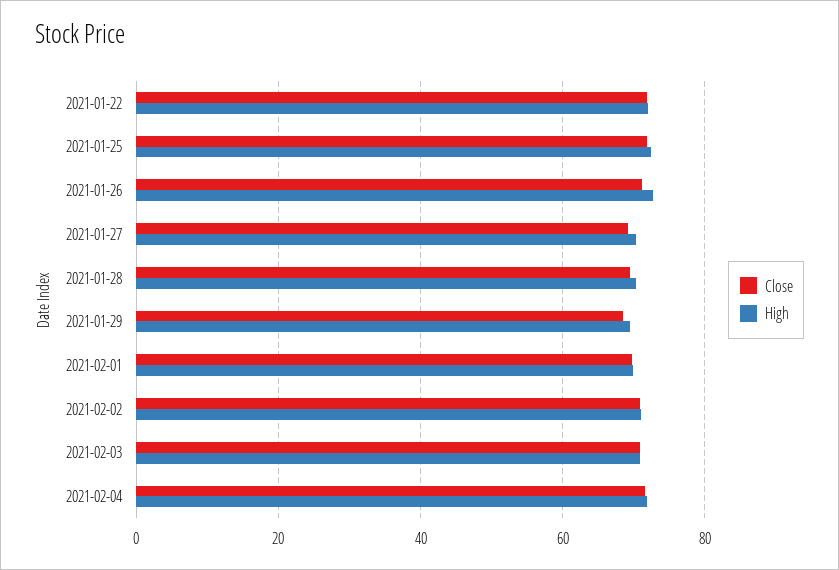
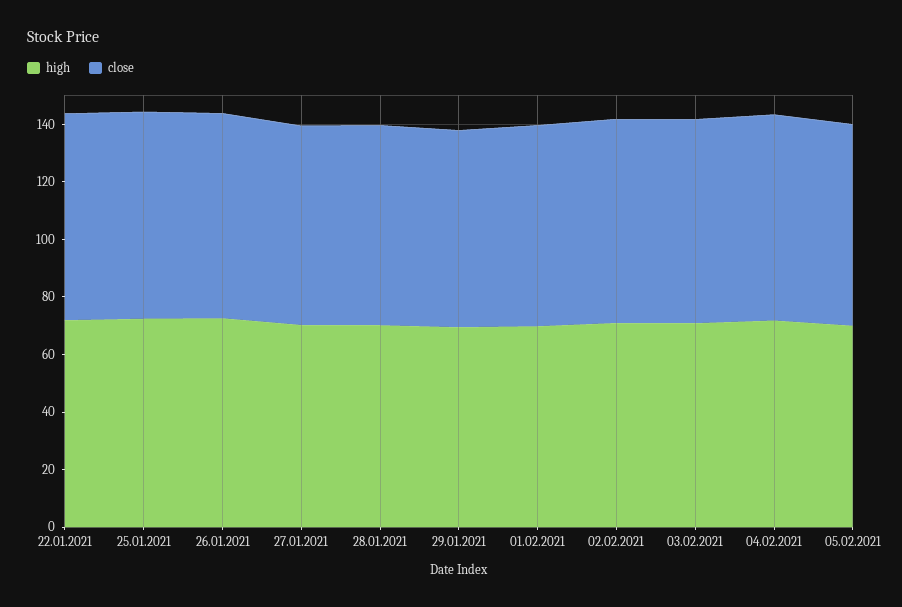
High, 05.02.2021: none -> 70
Close, 05.02.2021: none -> 70

